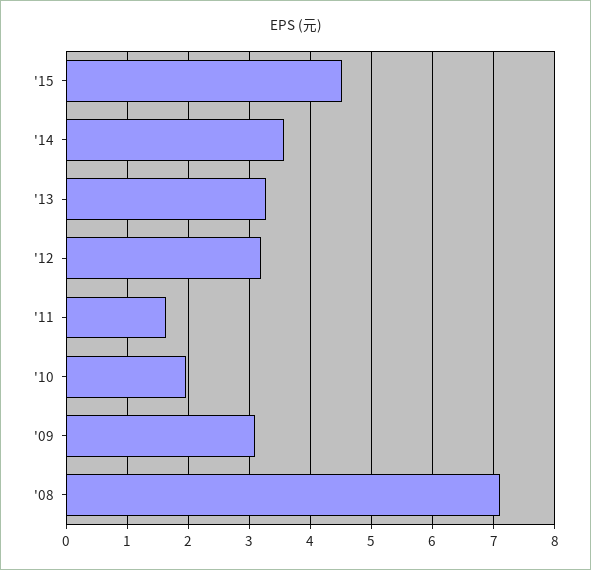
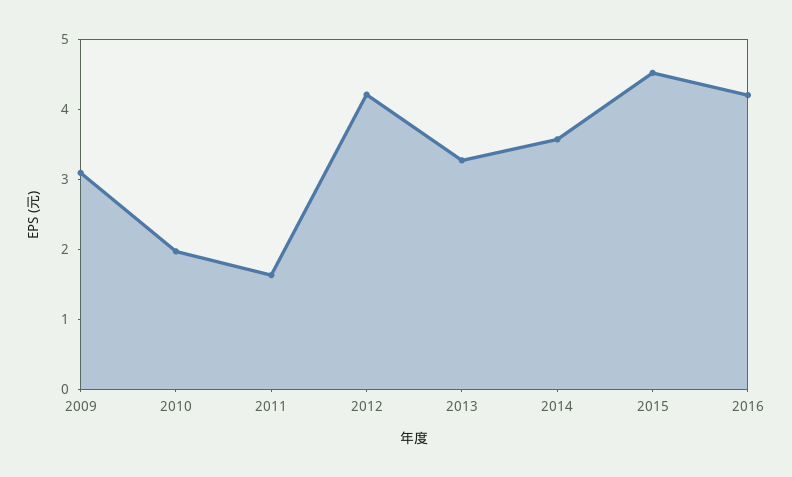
'12: 3.2 -> 4.2
'08: 7.1 -> none
2016: none -> 4.2

